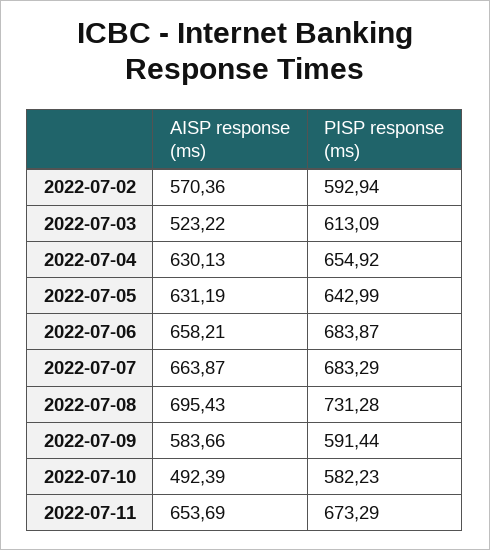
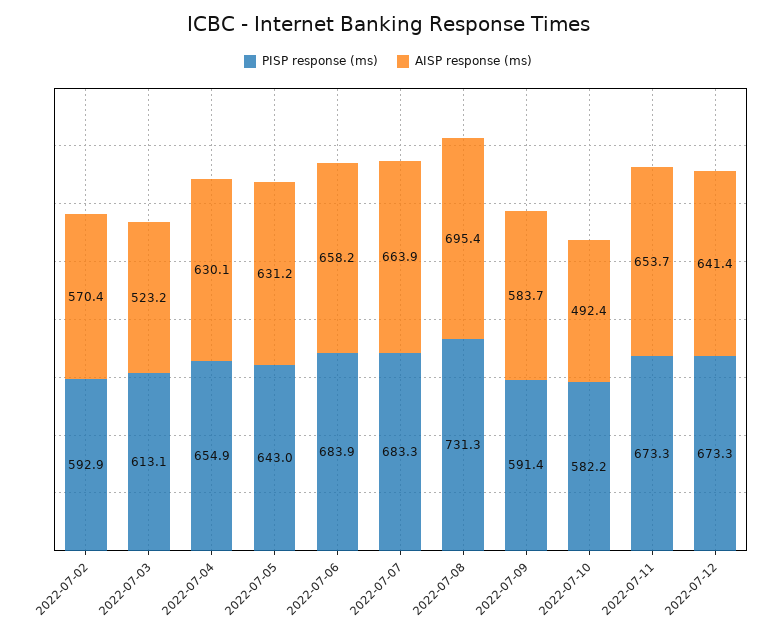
PISP response (ms), 2022-07-12: none -> 673.3
AISP response (ms), 2022-07-12: none -> 641.4

